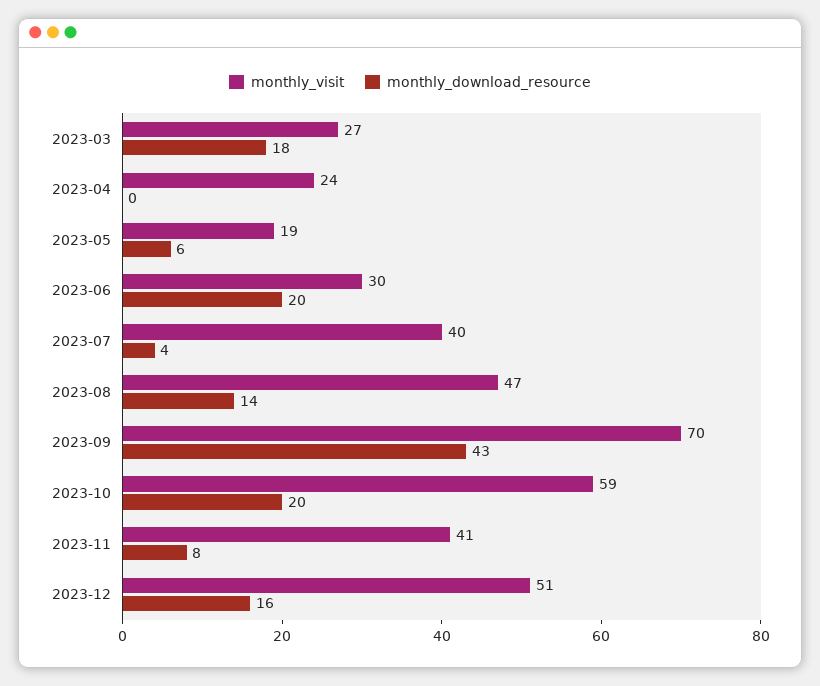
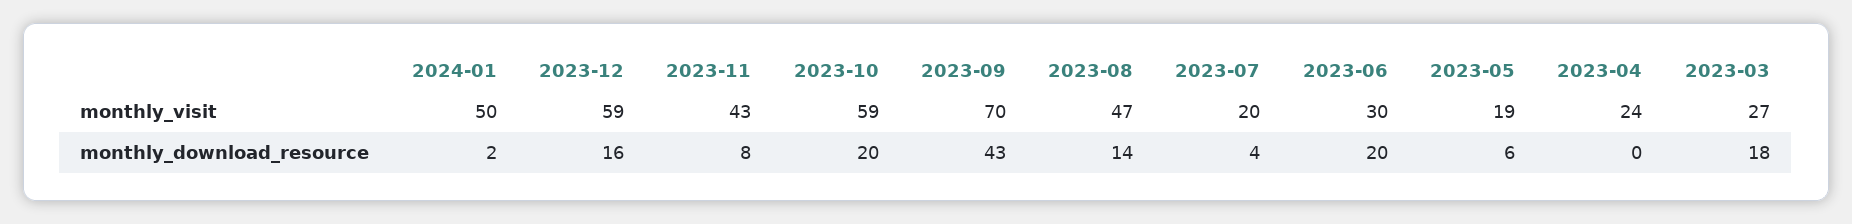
monthly_visit, 2023-07: 40 -> 20
monthly_visit, 2023-11: 41 -> 43
monthly_visit, 2023-12: 51 -> 59
monthly_visit, 2024-01: none -> 50
monthly_download_resource, 2024-01: none -> 2

